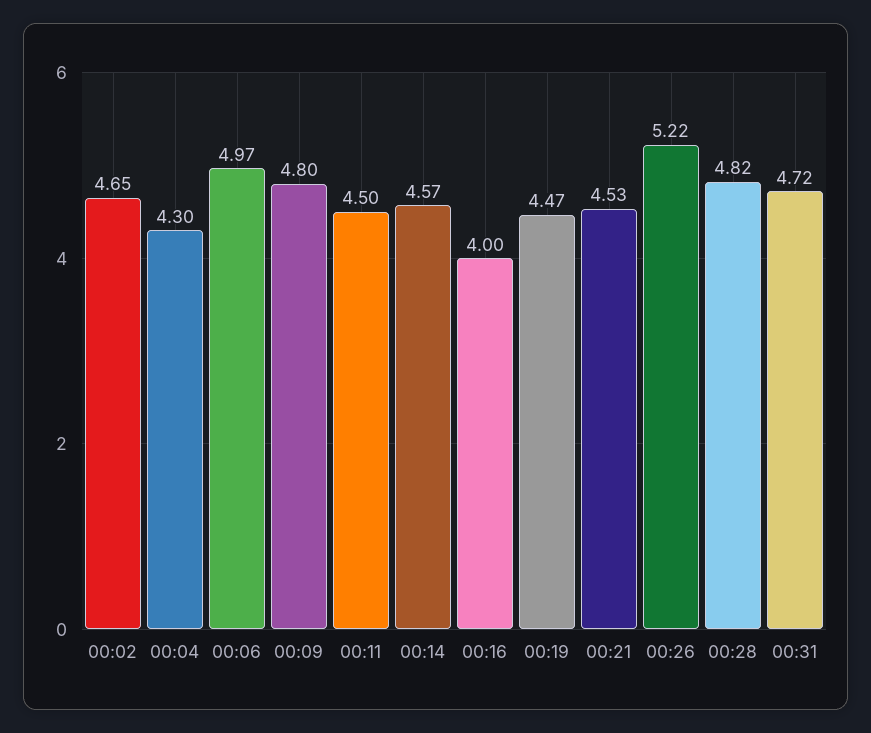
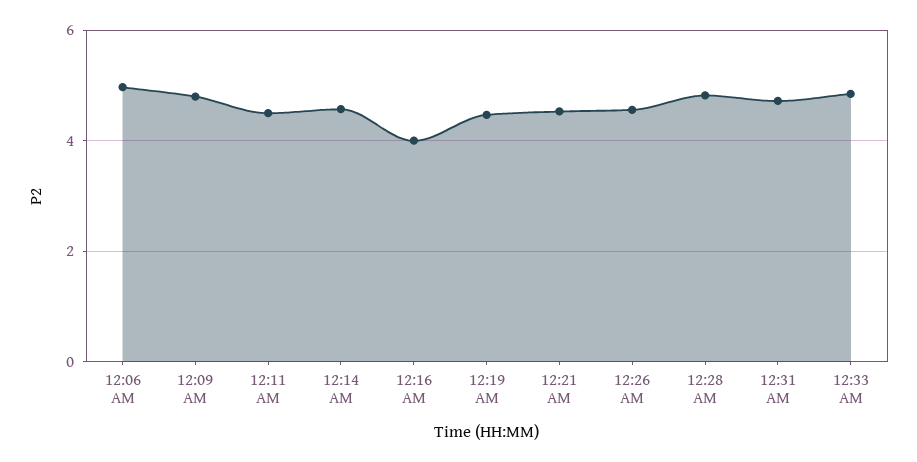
00:02: 4.65 -> none
00:04: 4.3 -> none
00:26: 5.22 -> 4.6
12:33 AM: none -> 4.8

